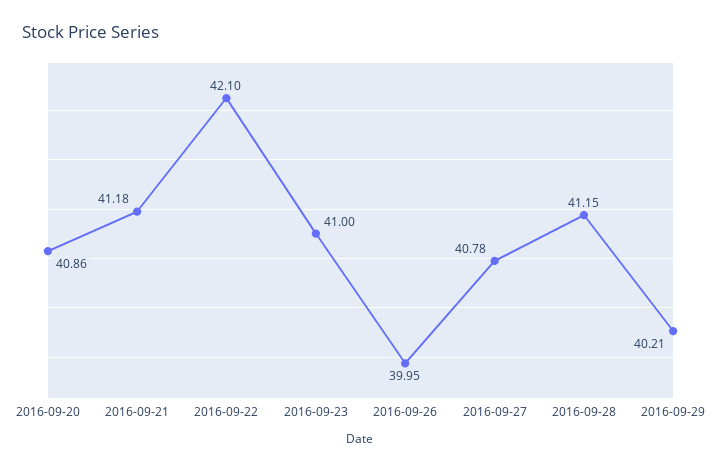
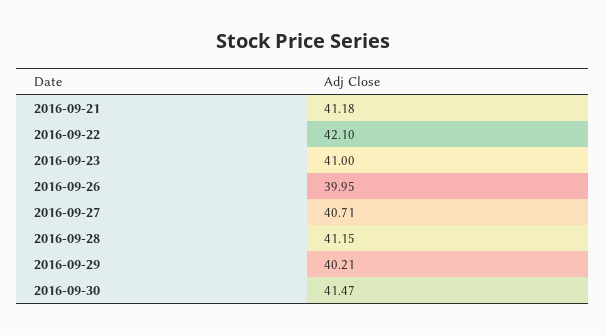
2016-09-20: 40.86 -> none
2016-09-27: 40.78 -> 40.71
2016-09-30: none -> 41.47

